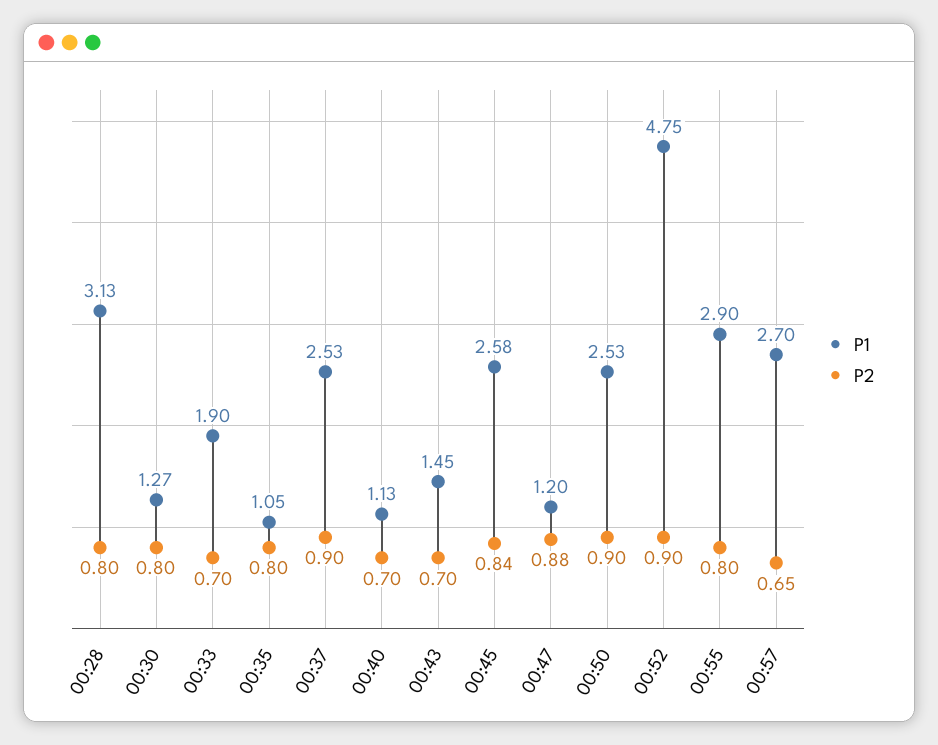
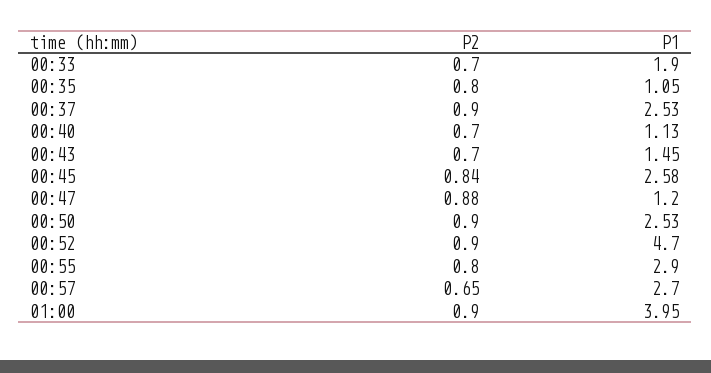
P1, 00:28: 3.13 -> none
P2, 00:28: 0.8 -> none
P1, 00:30: 1.27 -> none
P2, 00:30: 0.8 -> none
P1, 00:52: 4.75 -> 4.7
P2, 01:00: none -> 0.9
P1, 01:00: none -> 3.95

